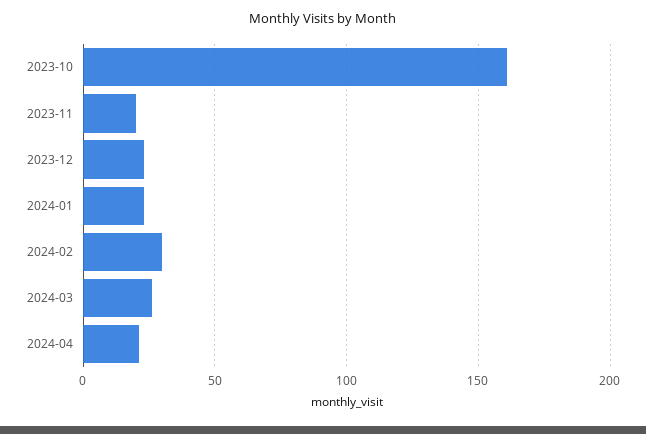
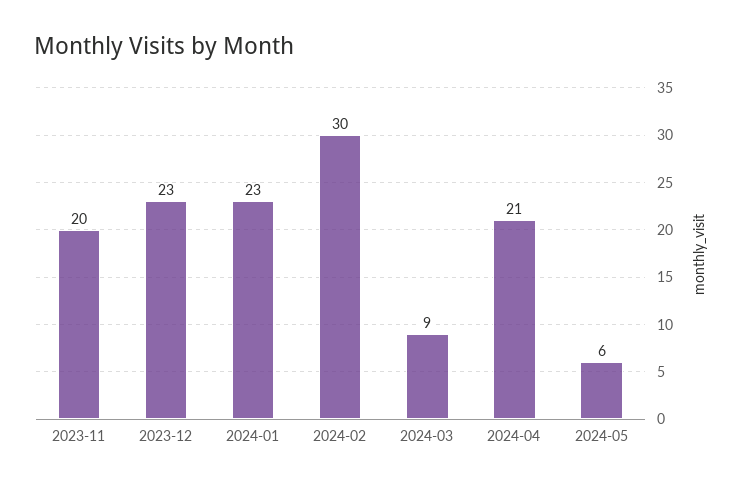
2023-10: 160 -> none
2024-03: 25 -> 9
2024-05: none -> 6

